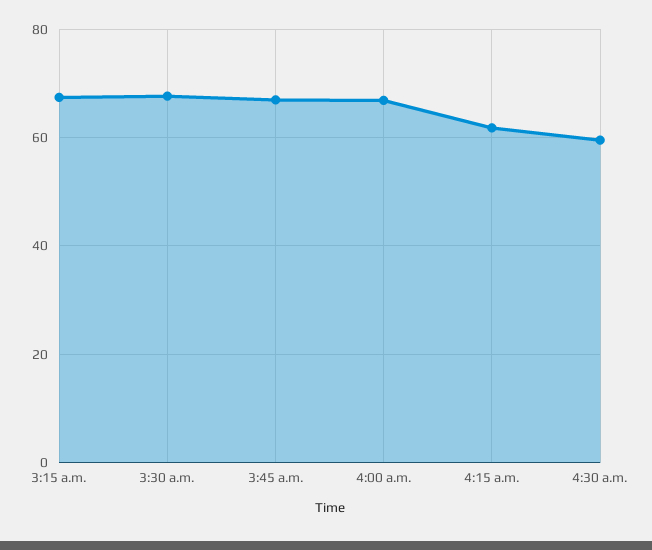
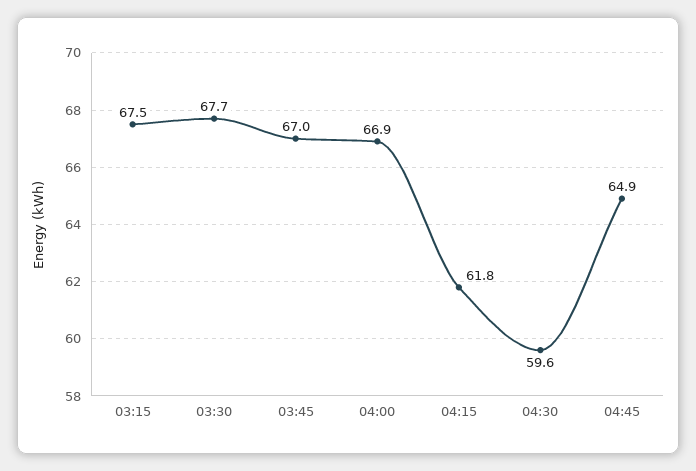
04:45: none -> 64.9

